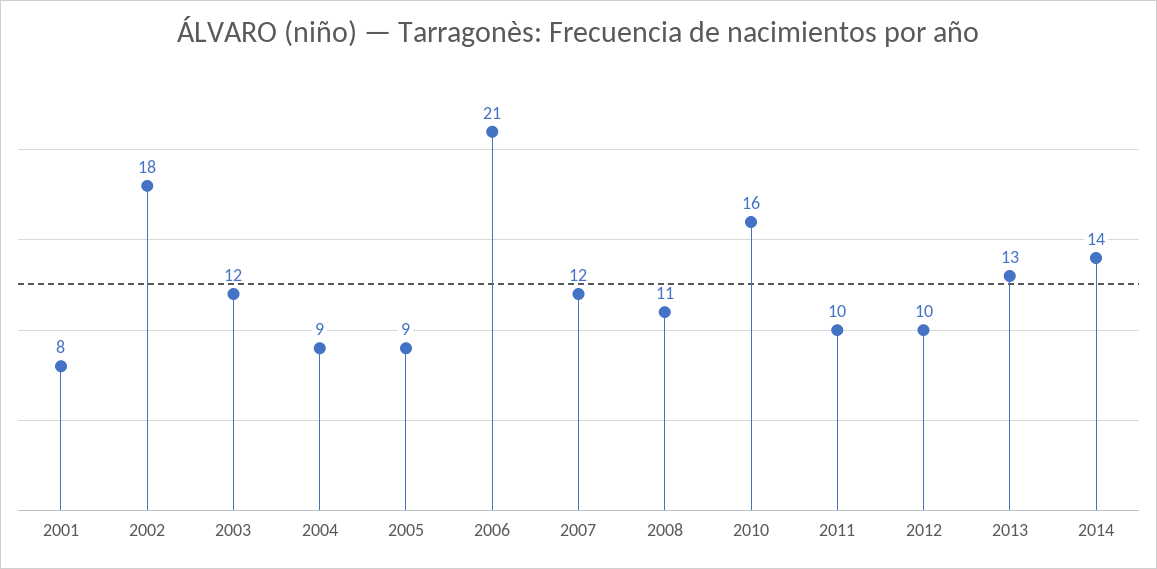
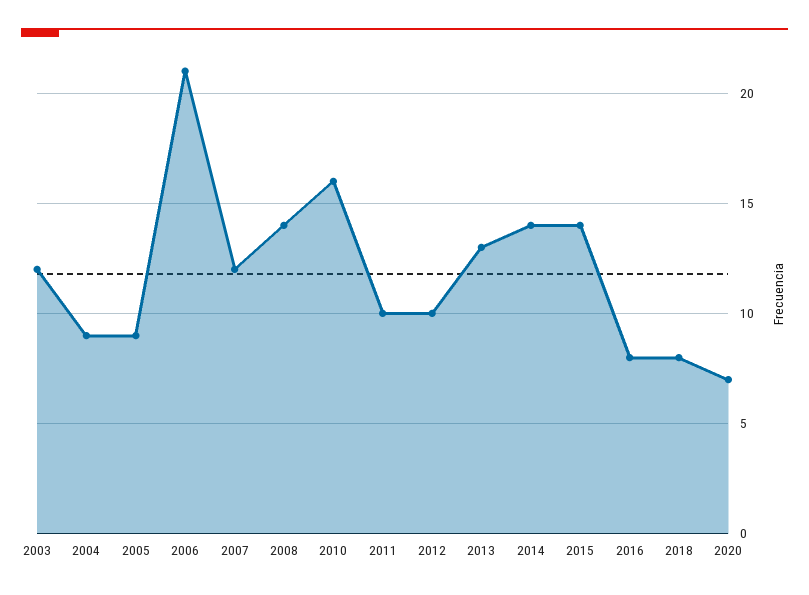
2001: 8 -> none
2002: 18 -> none
2008: 11 -> 14
2015: none -> 14
2016: none -> 8
2018: none -> 8
2020: none -> 7

